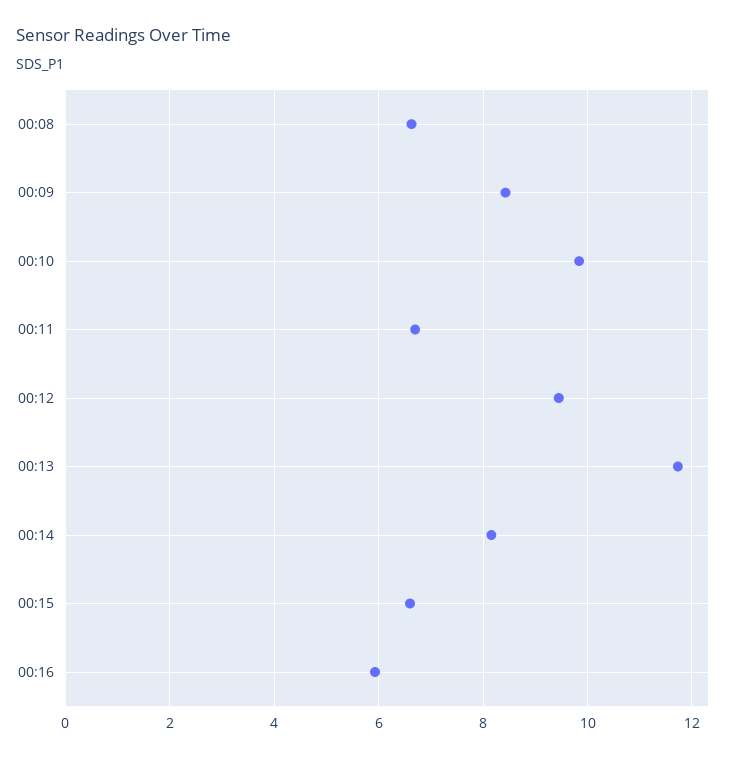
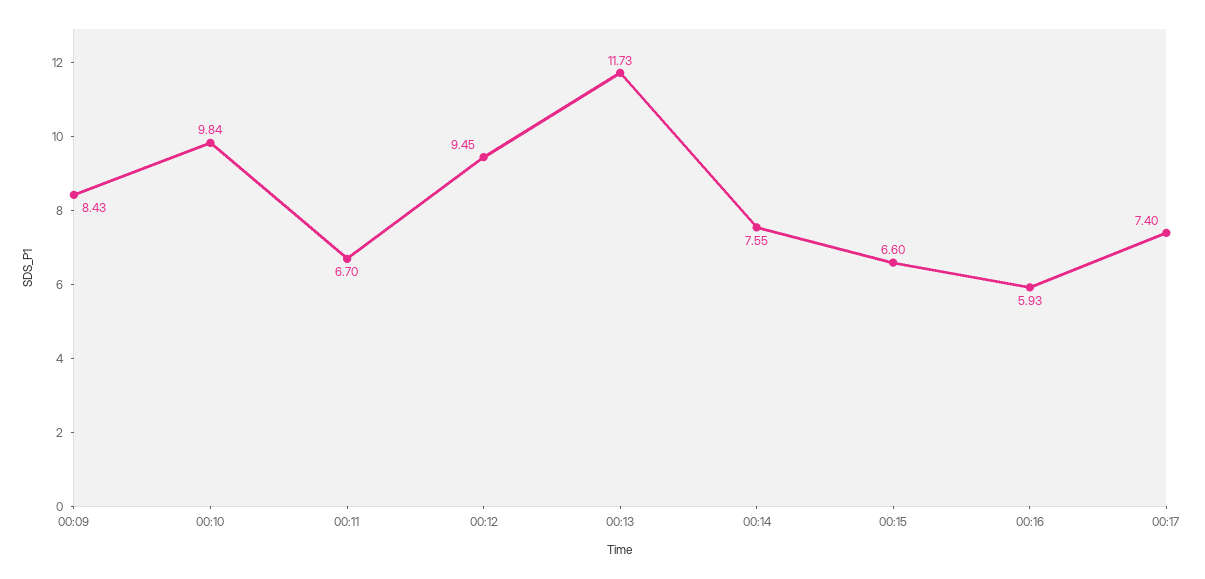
00:08: 6.6 -> none
00:14: 8.2 -> 7.55
00:17: none -> 7.4

